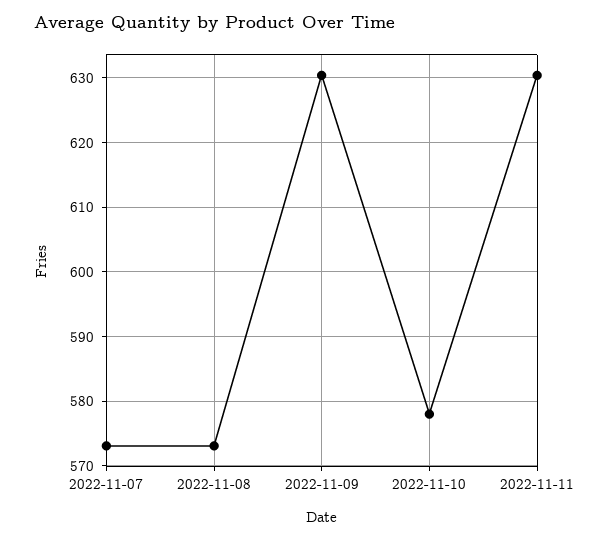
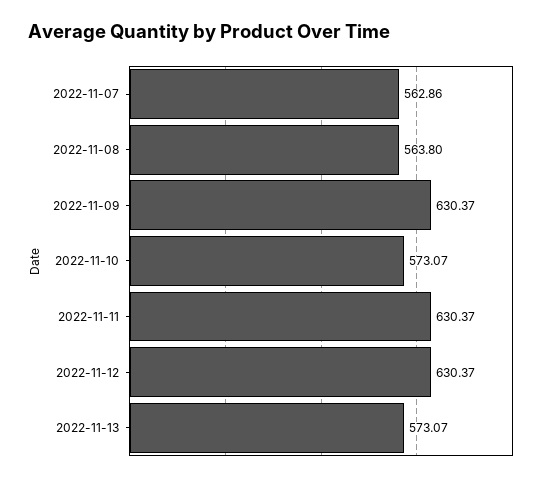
2022-11-07: 573 -> 562.86
2022-11-08: 573 -> 563.8
2022-11-10: 578 -> 573.07
2022-11-12: none -> 630.37
2022-11-13: none -> 573.07

